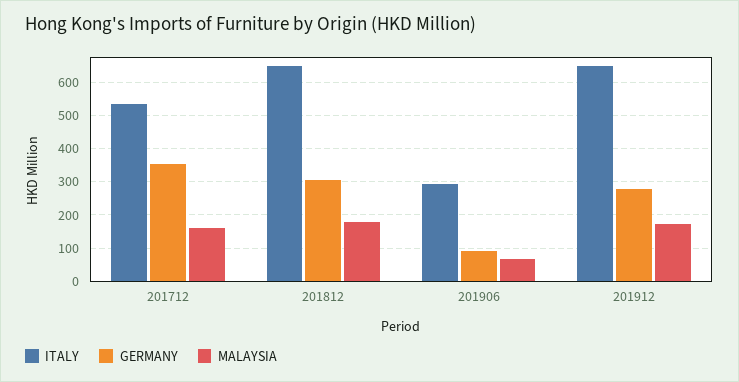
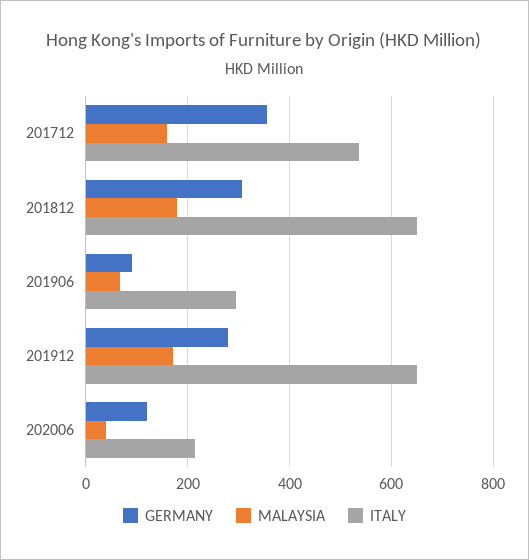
GERMANY, 202006: none -> 120
MALAYSIA, 202006: none -> 40
ITALY, 202006: none -> 220

